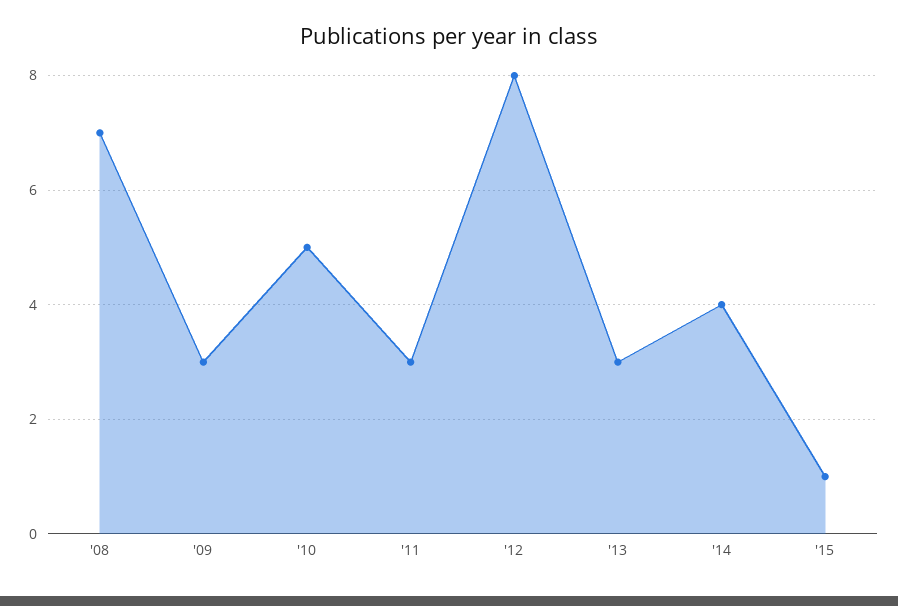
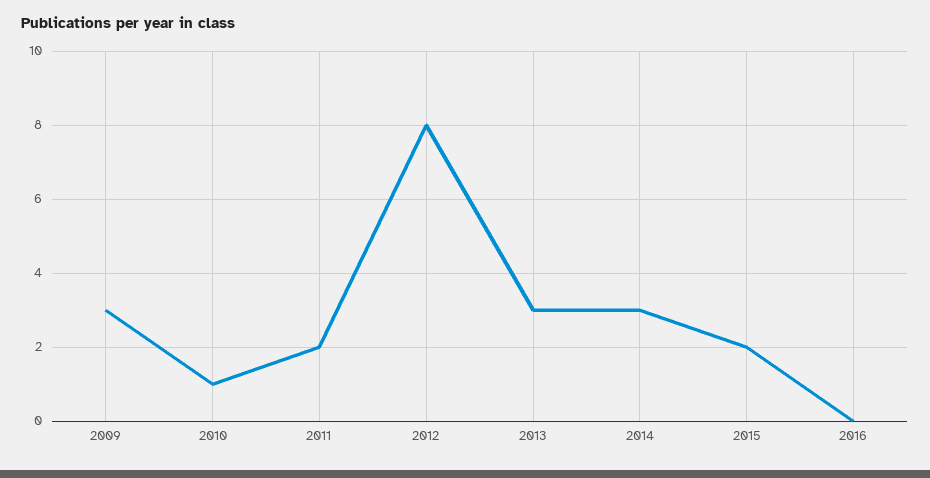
'08: 7 -> none
'10: 5 -> 1
'11: 3 -> 2
'14: 4 -> 3
'15: 1 -> 2
2016: none -> 0

